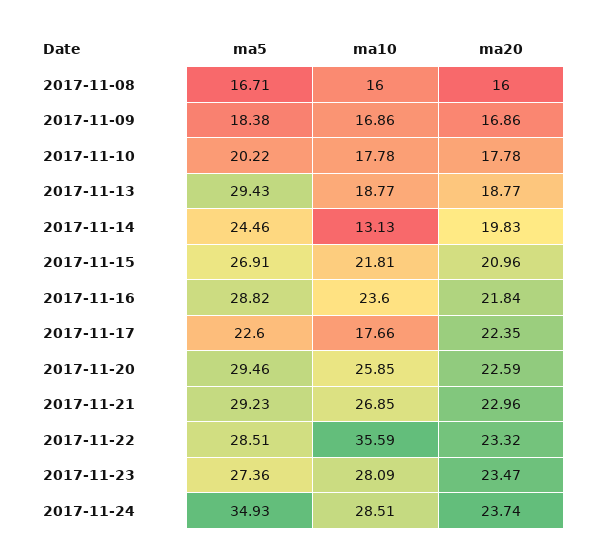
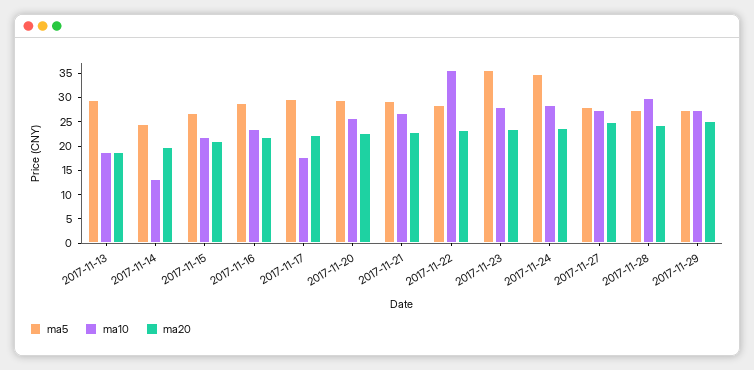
ma5, 2017-11-08: 16.71 -> none
ma10, 2017-11-08: 16 -> none
ma20, 2017-11-08: 16 -> none
ma5, 2017-11-09: 18.38 -> none
ma10, 2017-11-09: 16.86 -> none
ma20, 2017-11-09: 16.86 -> none
ma5, 2017-11-10: 20.22 -> none
ma10, 2017-11-10: 17.78 -> none
ma20, 2017-11-10: 17.78 -> none
ma5, 2017-11-17: 22.6 -> 30
ma5, 2017-11-23: 27.36 -> 35
ma5, 2017-11-27: none -> 27.5
ma10, 2017-11-27: none -> 27.5
ma20, 2017-11-27: none -> 25
ma5, 2017-11-28: none -> 27.5
ma10, 2017-11-28: none -> 30
ma20, 2017-11-28: none -> 25
ma5, 2017-11-29: none -> 27.5
ma10, 2017-11-29: none -> 27.5
ma20, 2017-11-29: none -> 25

